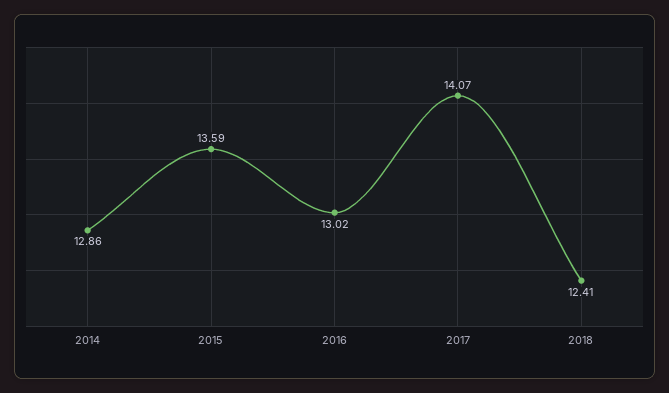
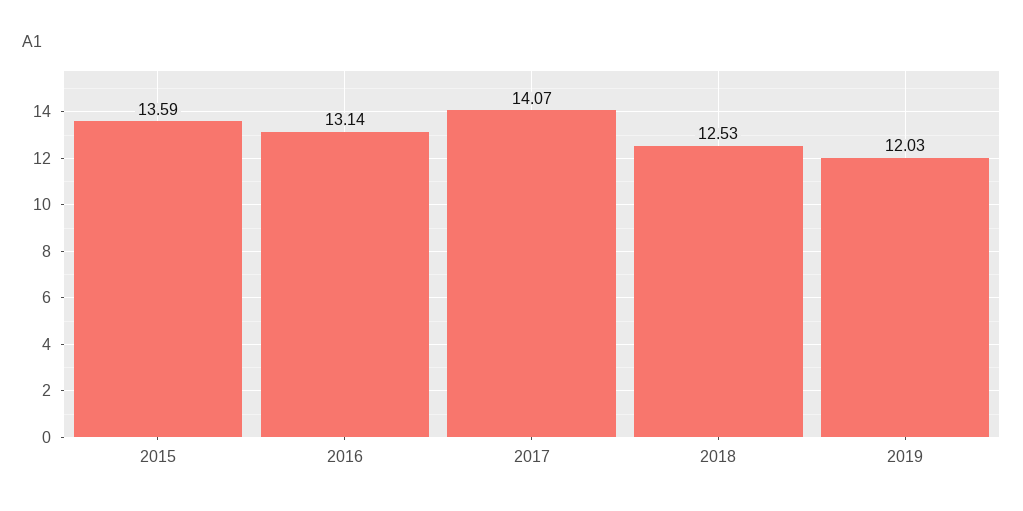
2014: 12.86 -> none
2016: 13.02 -> 13.14
2018: 12.41 -> 12.53
2019: none -> 12.03

